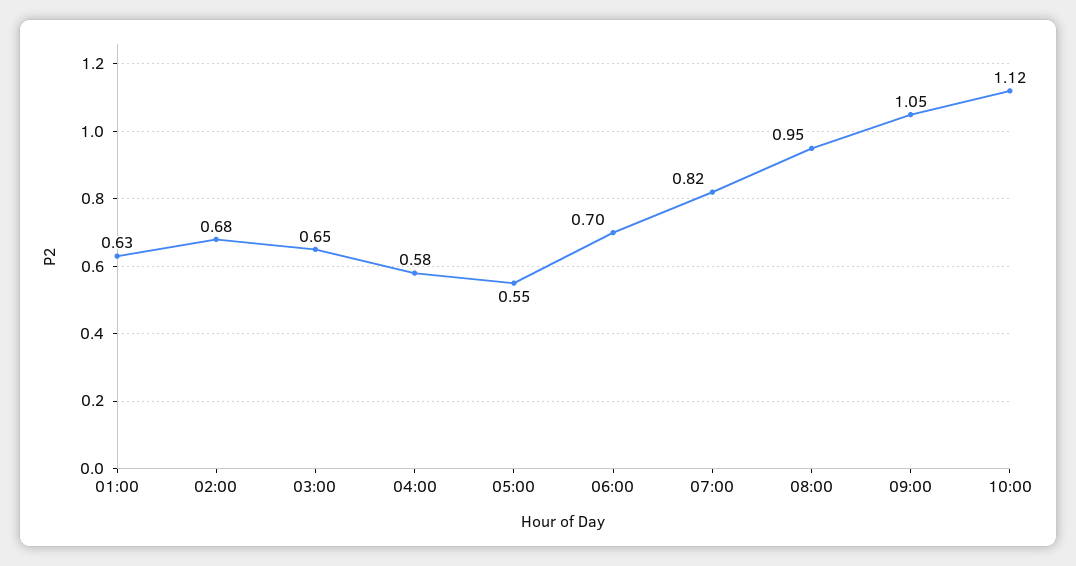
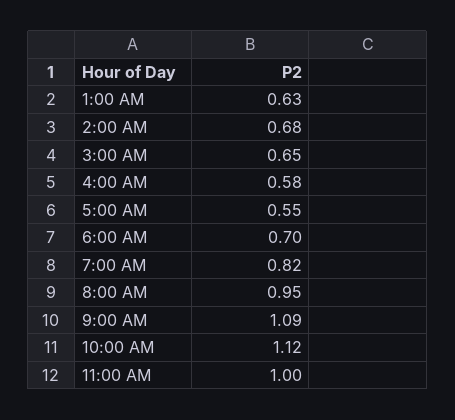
09:00: 1.05 -> 1.09
11:00 AM: none -> 1

